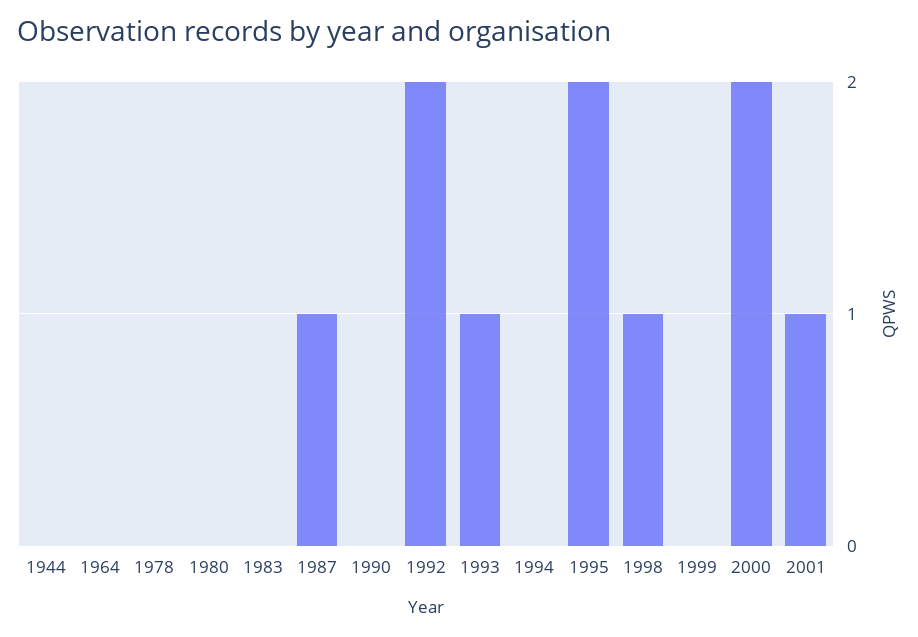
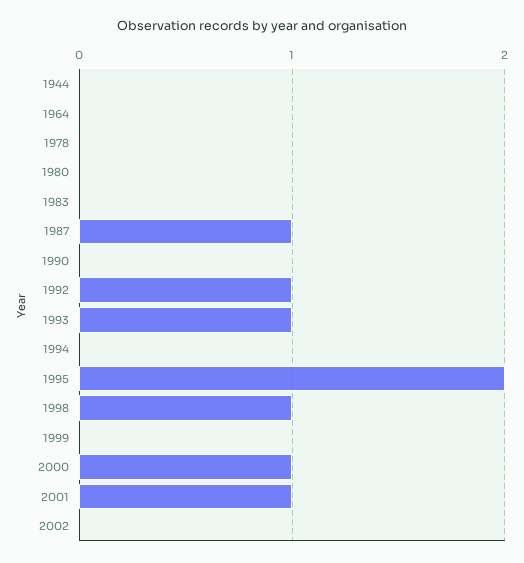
1992: 2 -> 1
2000: 2 -> 1
2002: none -> 0

